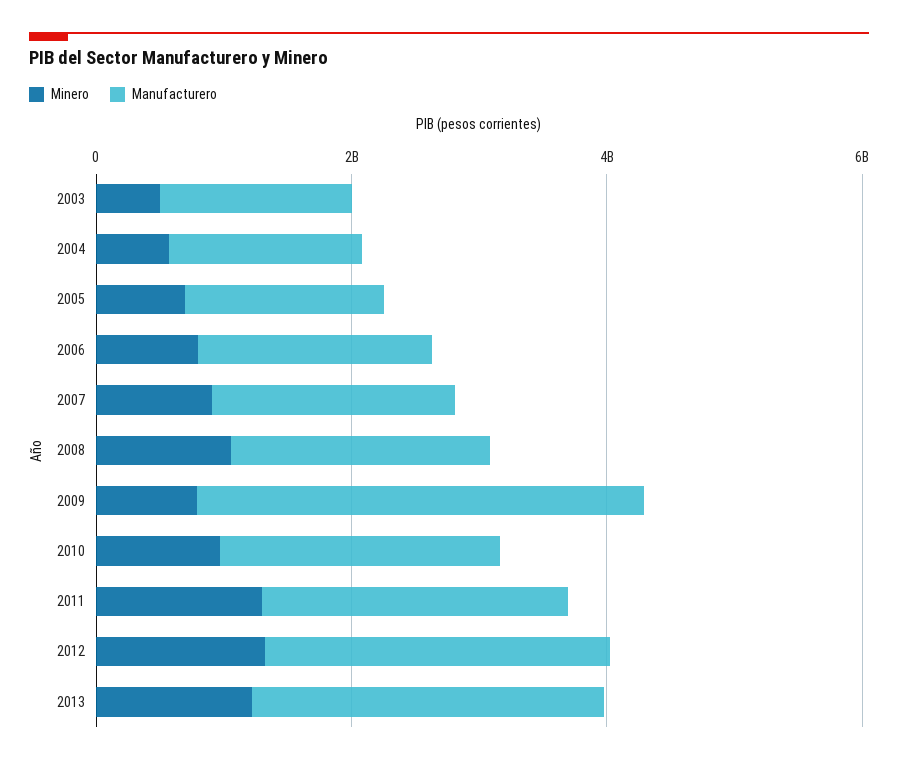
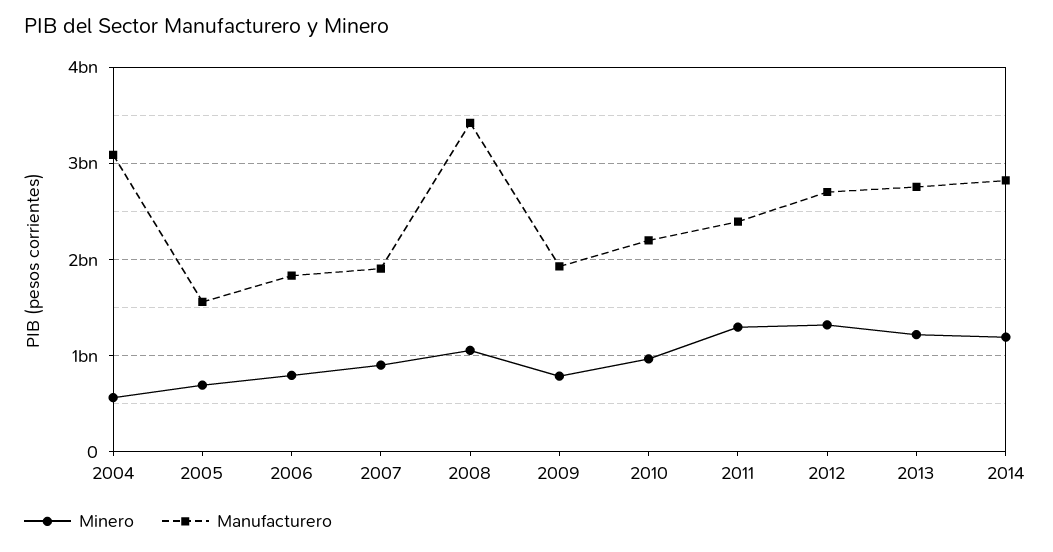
Minero, 2003: 500000000 -> none
Manufacturero, 2003: 1500000000 -> none
Manufacturero, 2004: 1500000000 -> 3100000000
Manufacturero, 2008: 2000000000 -> 3400000000
Manufacturero, 2009: 3500000000 -> 1900000000
Minero, 2014: none -> 1200000000
Manufacturero, 2014: none -> 2800000000

